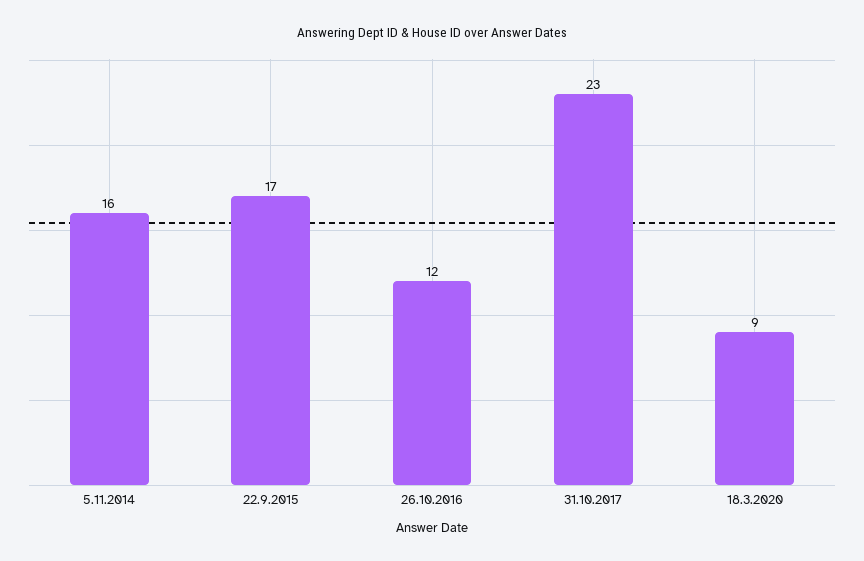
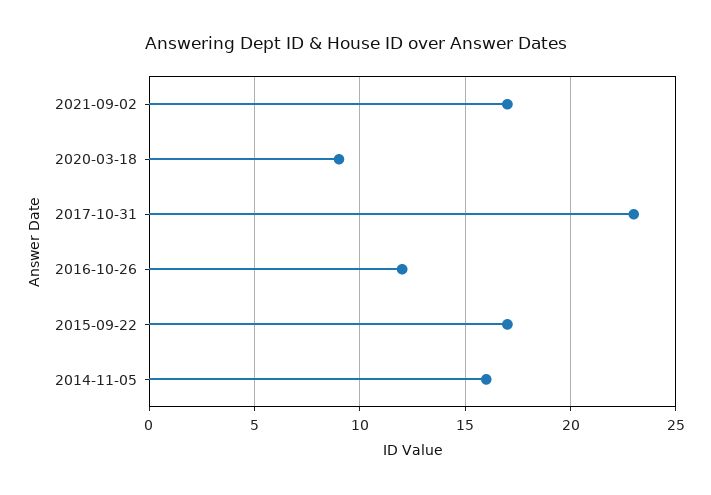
2021-09-02: none -> 17

